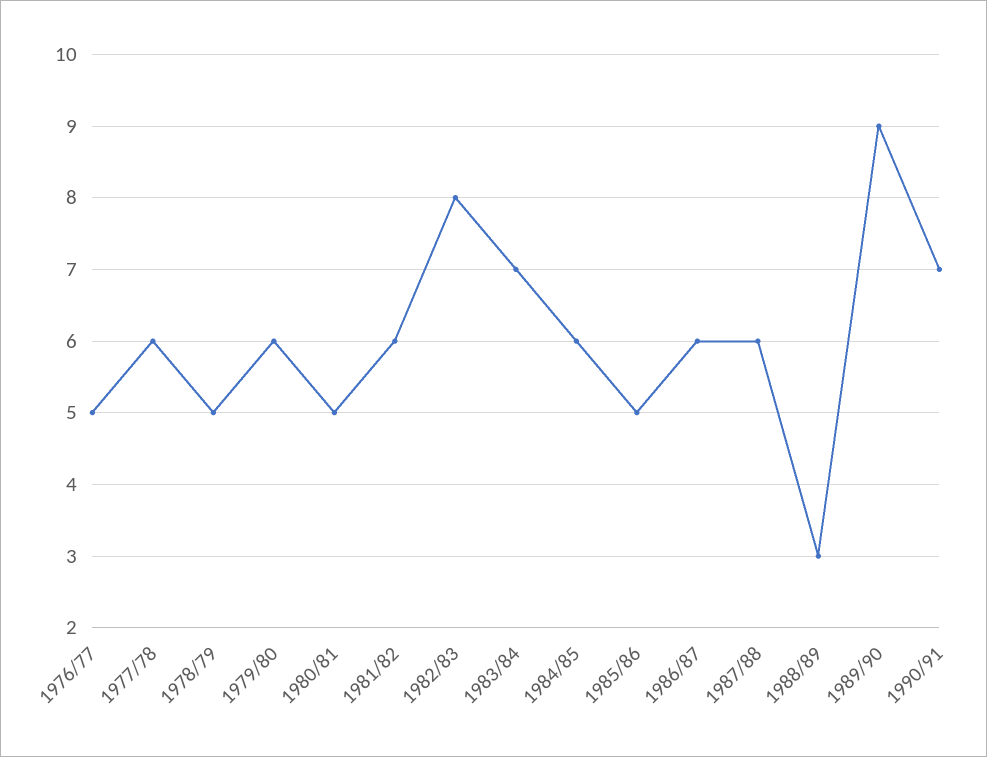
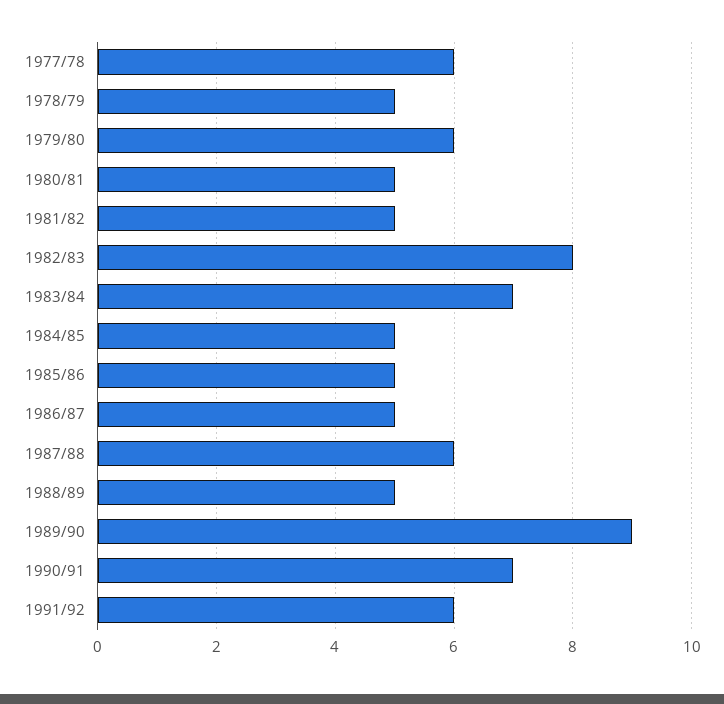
1976/77: 5 -> none
1981/82: 6 -> 5
1984/85: 6 -> 5
1986/87: 6 -> 5
1988/89: 3 -> 5
1991/92: none -> 6

